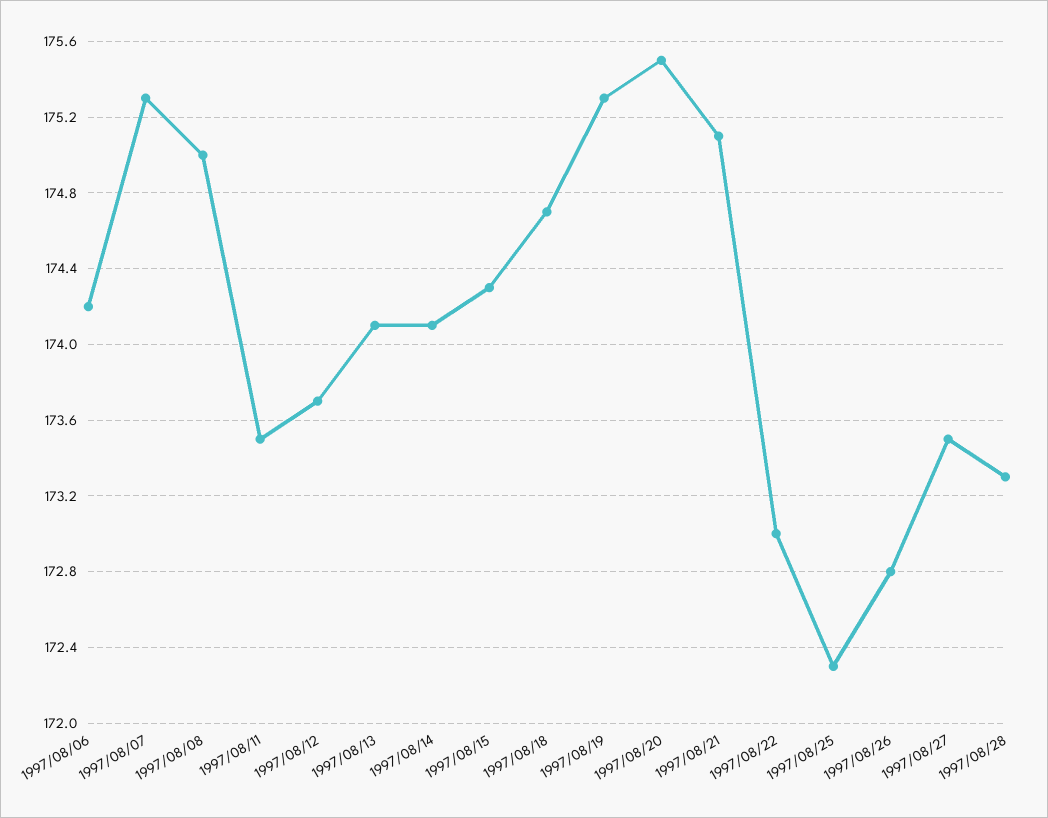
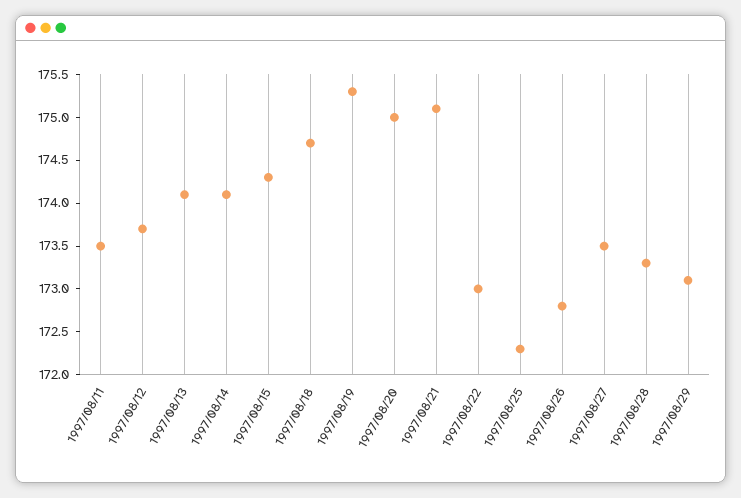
1997/08/06: 174.2 -> none
1997/08/07: 175.3 -> none
1997/08/08: 175 -> none
1997/08/20: 175.5 -> 175
1997/08/29: none -> 173.1

